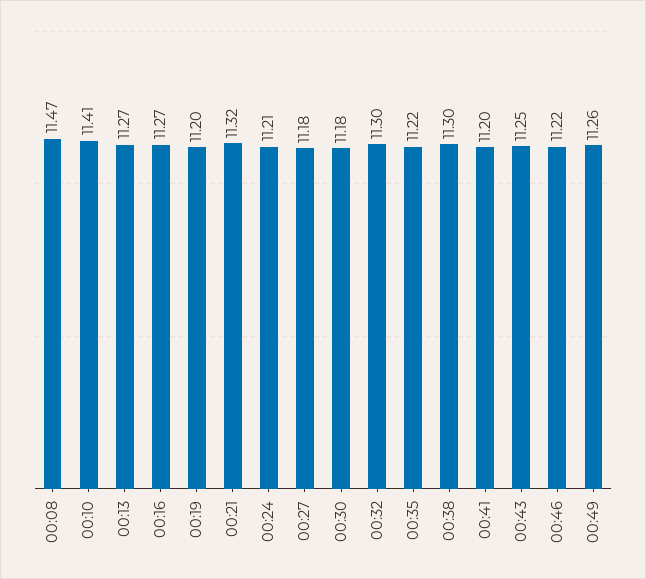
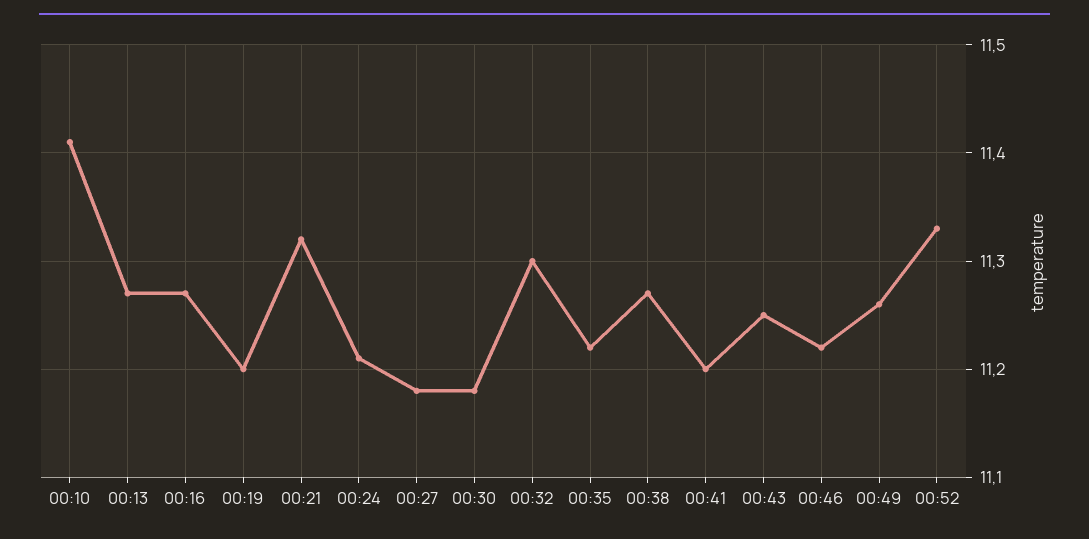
00:08: 11.47 -> none
00:38: 11.3 -> 11.27
00:52: none -> 11.33

